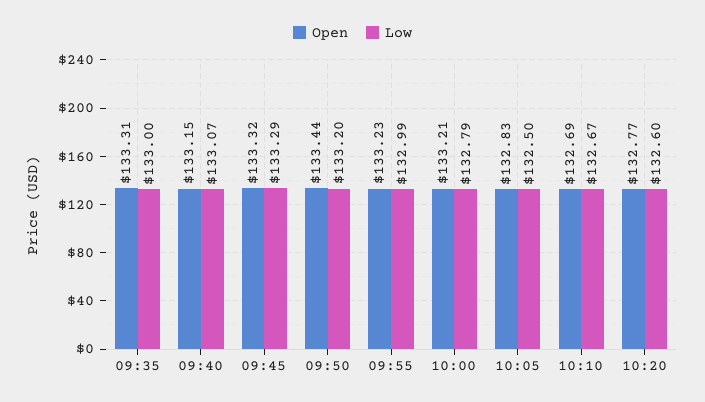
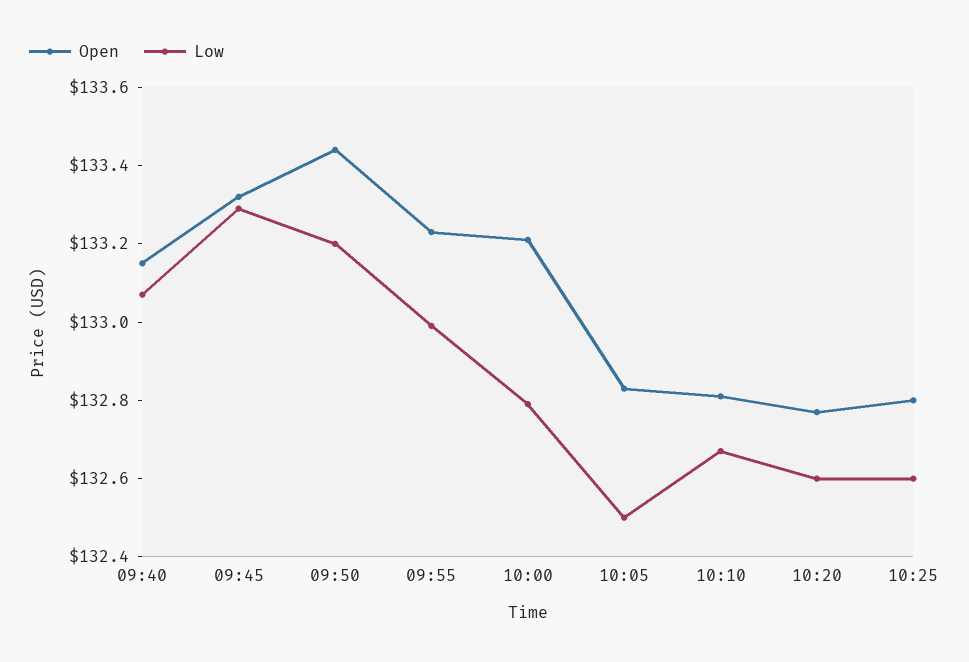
Open, 09:35: 133.31 -> none
Low, 09:35: 133 -> none
Open, 10:10: 132.69 -> 132.8
Open, 10:25: none -> 132.8
Low, 10:25: none -> 132.6

